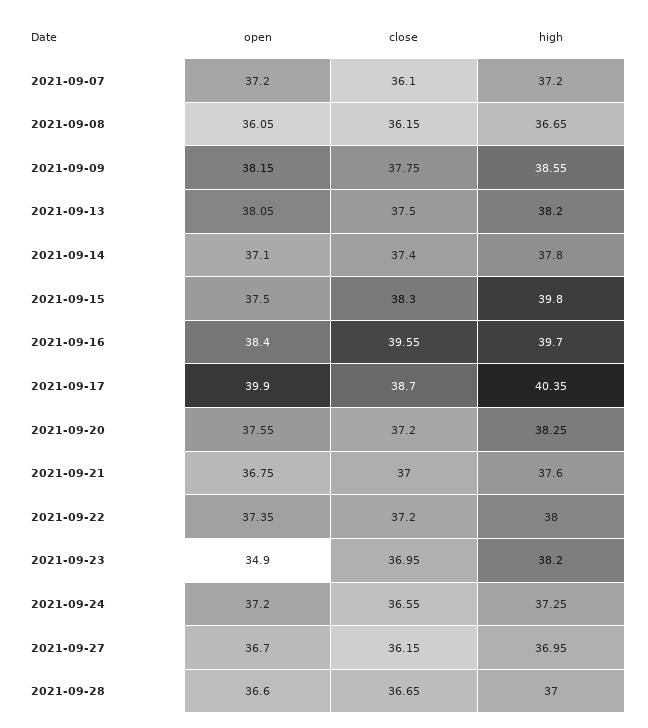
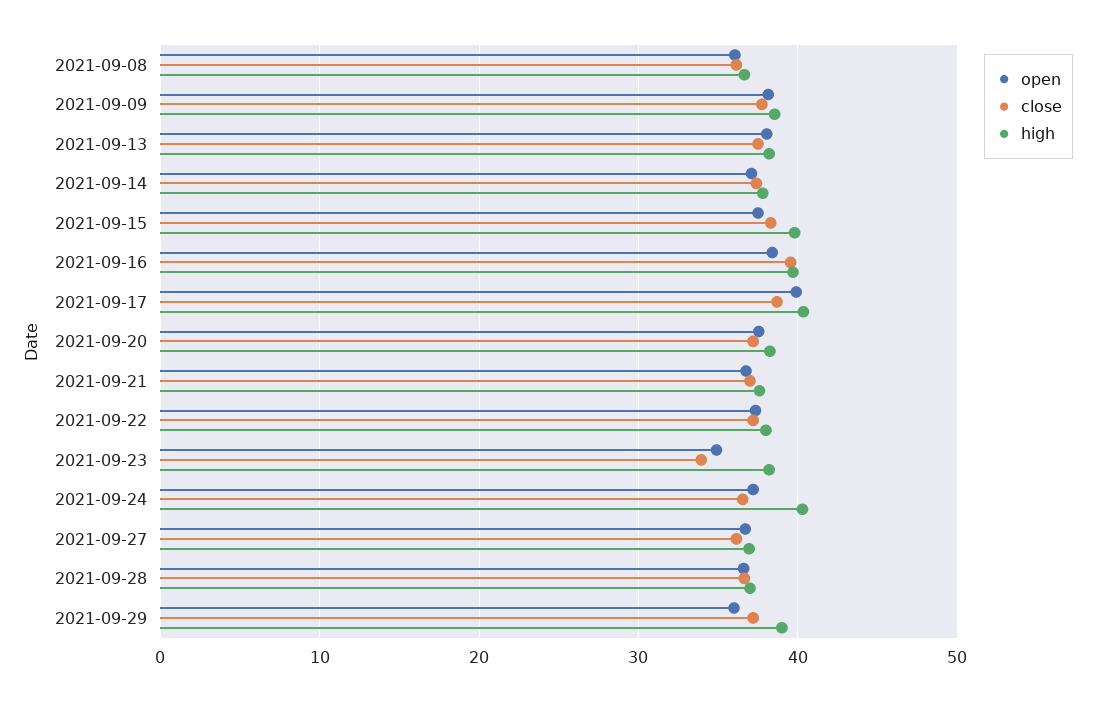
open, 2021-09-07: 37.2 -> none
close, 2021-09-07: 36.1 -> none
high, 2021-09-07: 37.2 -> none
close, 2021-09-23: 36.95 -> 34
high, 2021-09-24: 37.25 -> 40
open, 2021-09-29: none -> 36
close, 2021-09-29: none -> 37
high, 2021-09-29: none -> 39

